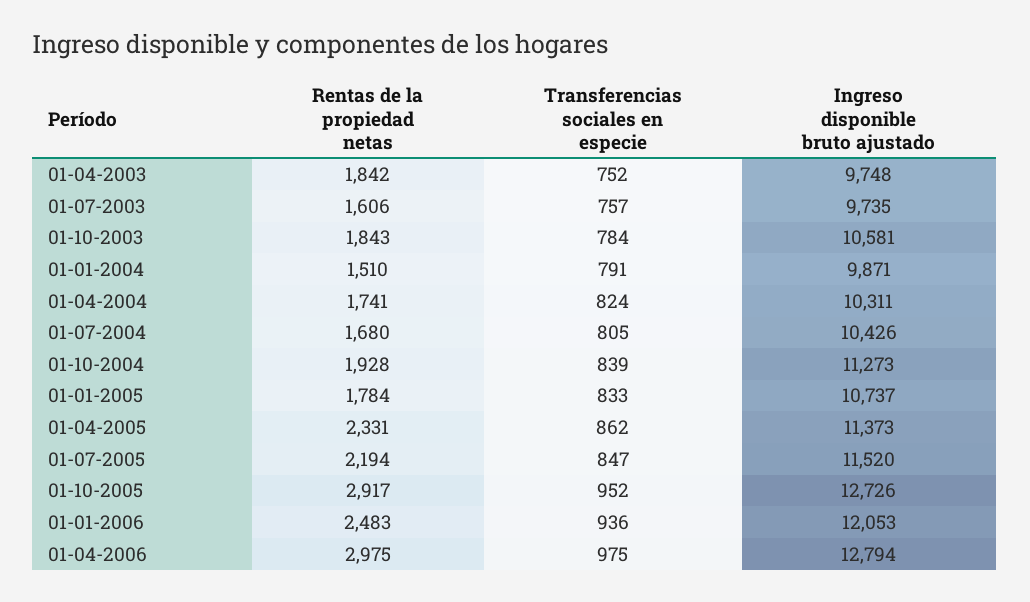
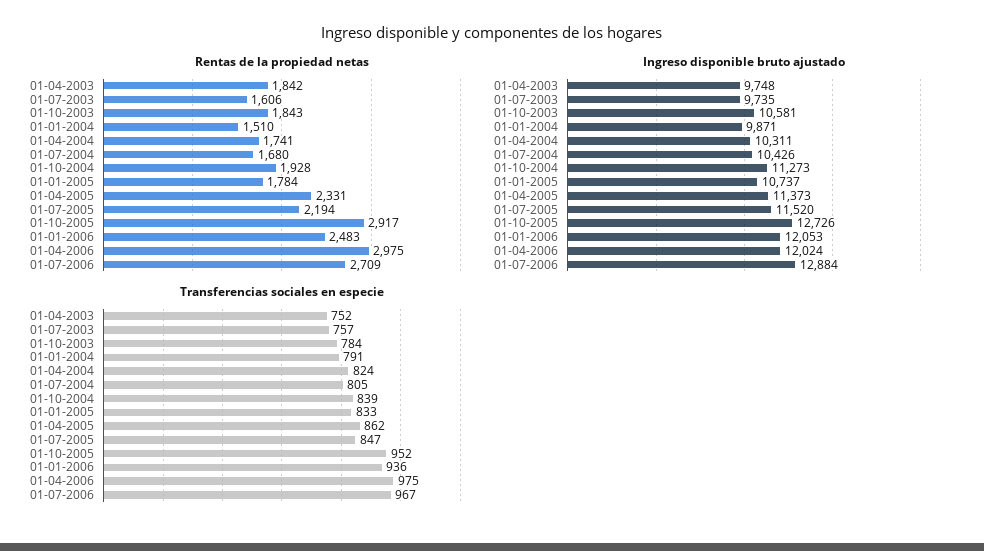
Ingreso disponible bruto ajustado, 01-04-2006: 12794 -> 12024
Rentas de la propiedad netas, 01-07-2006: none -> 2709
Ingreso disponible bruto ajustado, 01-07-2006: none -> 12884
Transferencias sociales en especie, 01-07-2006: none -> 967

